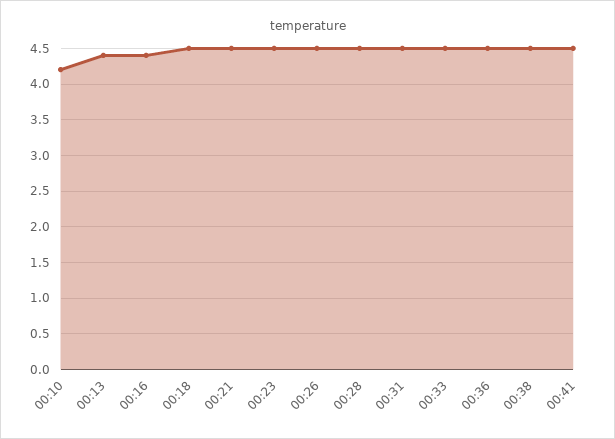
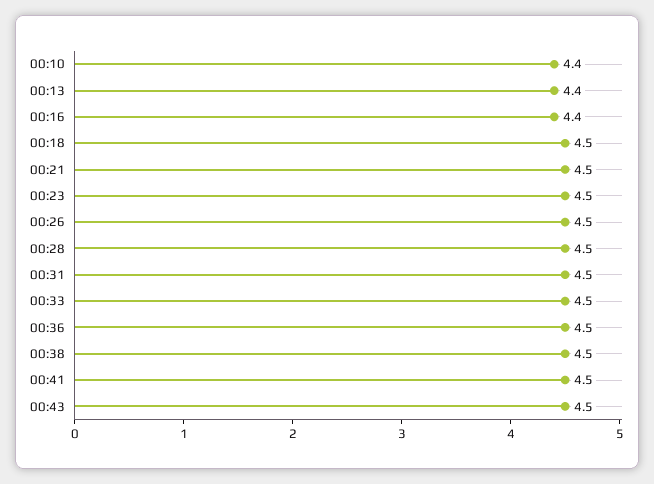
00:10: 4.2 -> 4.4
00:43: none -> 4.5

